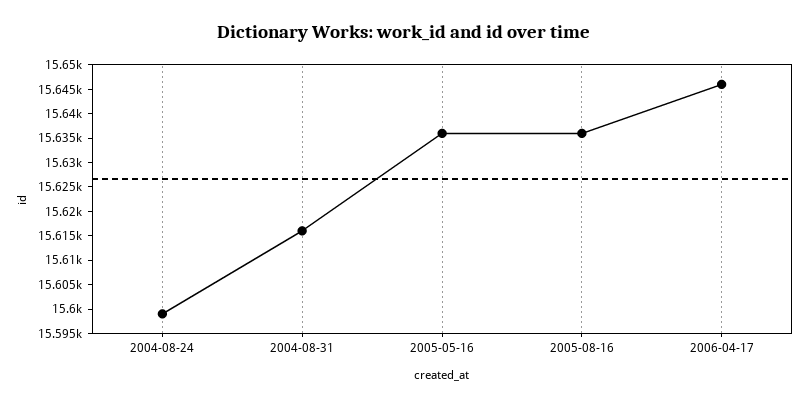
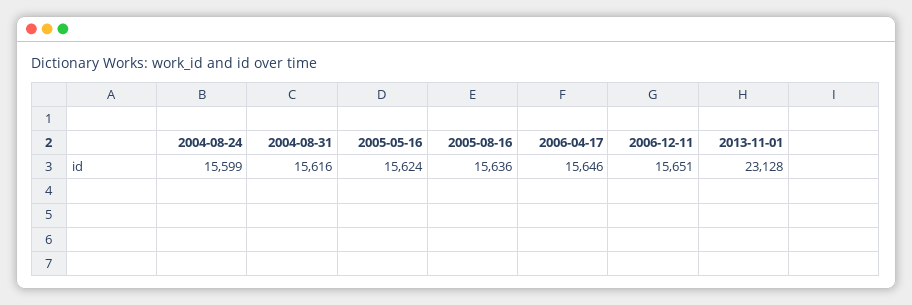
2005-05-16: 15635 -> 15624
2006-12-11: none -> 15651
2013-11-01: none -> 23128

